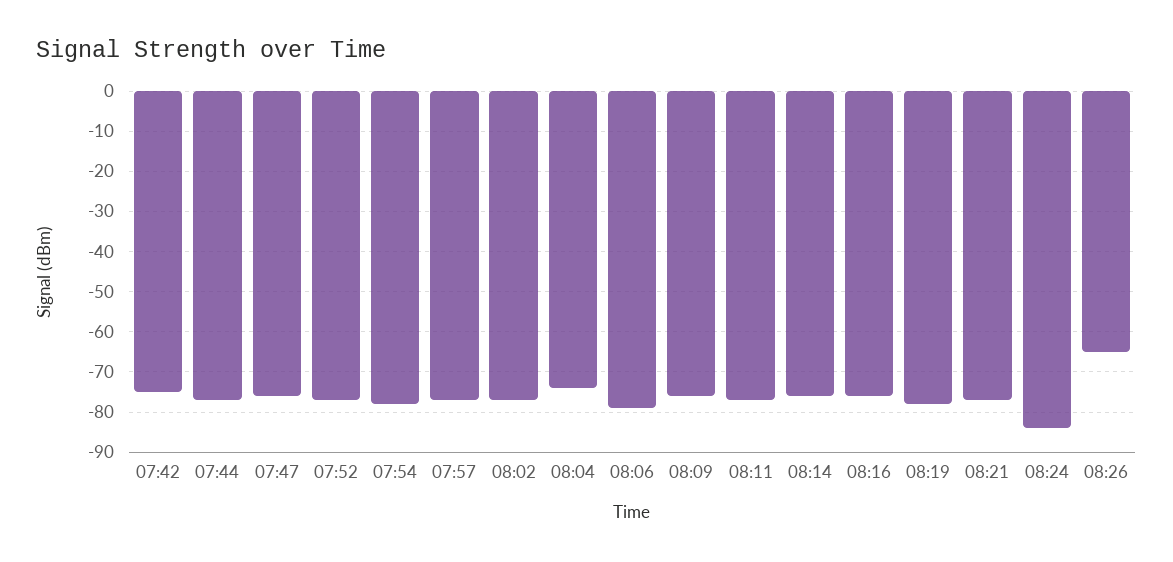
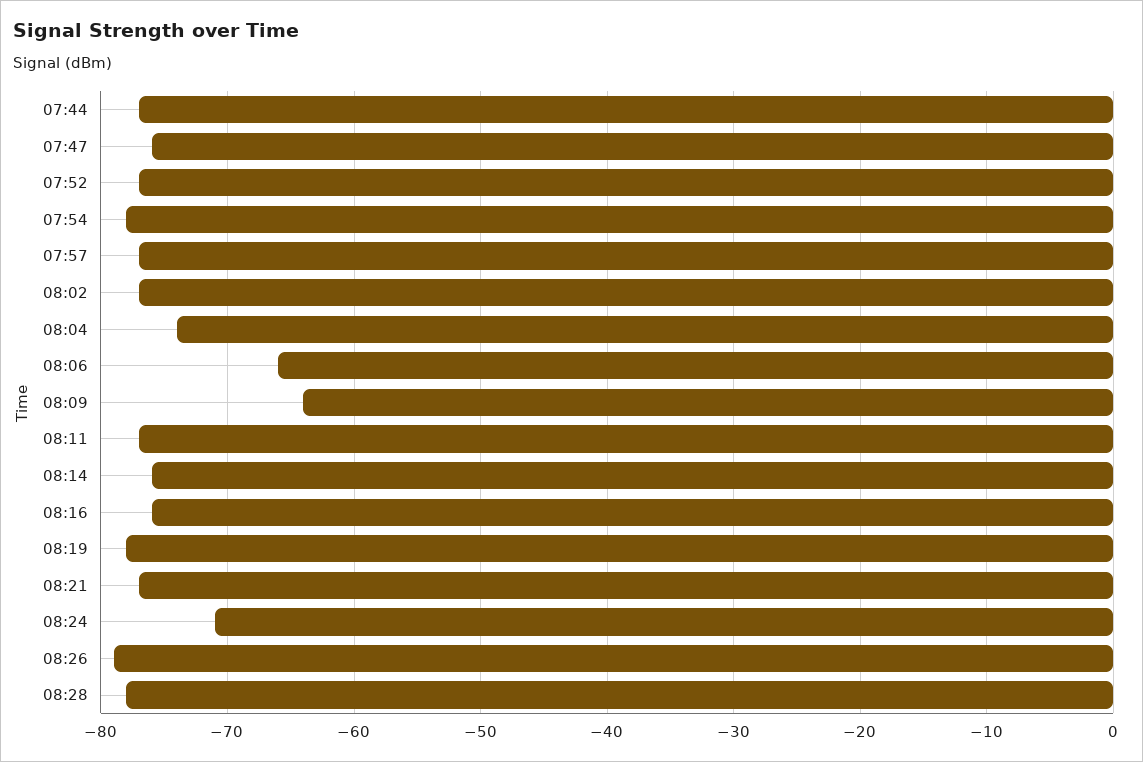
07:42: -75 -> none
08:06: -80 -> -66
08:09: -75 -> -64
08:24: -85 -> -71
08:26: -65 -> -79
08:28: none -> -78

